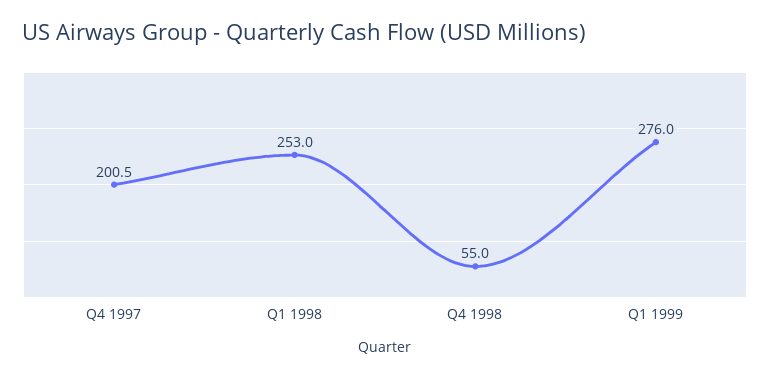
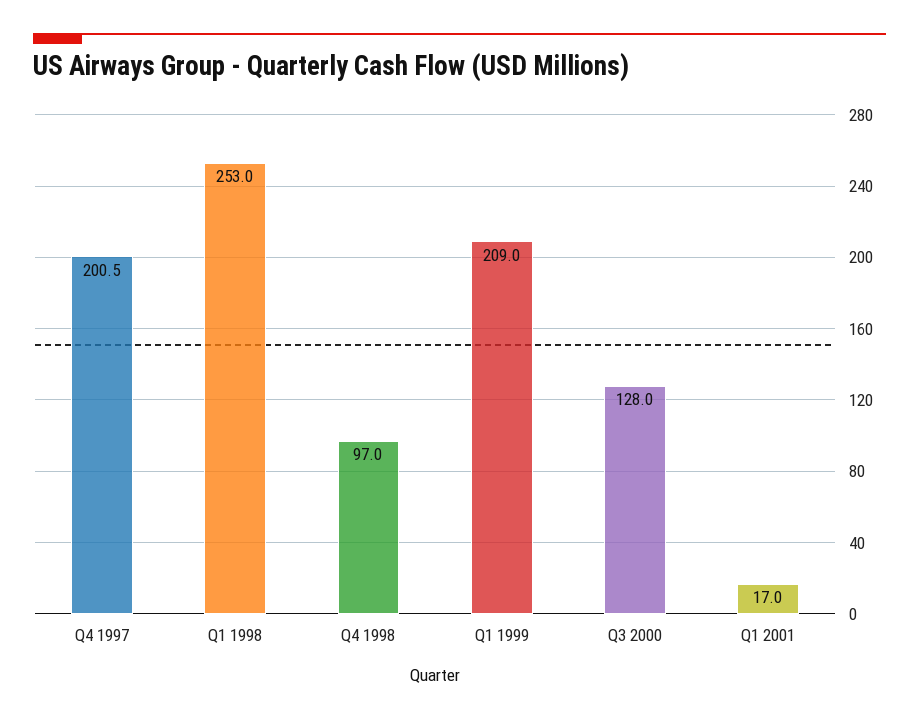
Q4 1998: 55 -> 97
Q1 1999: 276 -> 209
Q3 2000: none -> 128
Q1 2001: none -> 17

